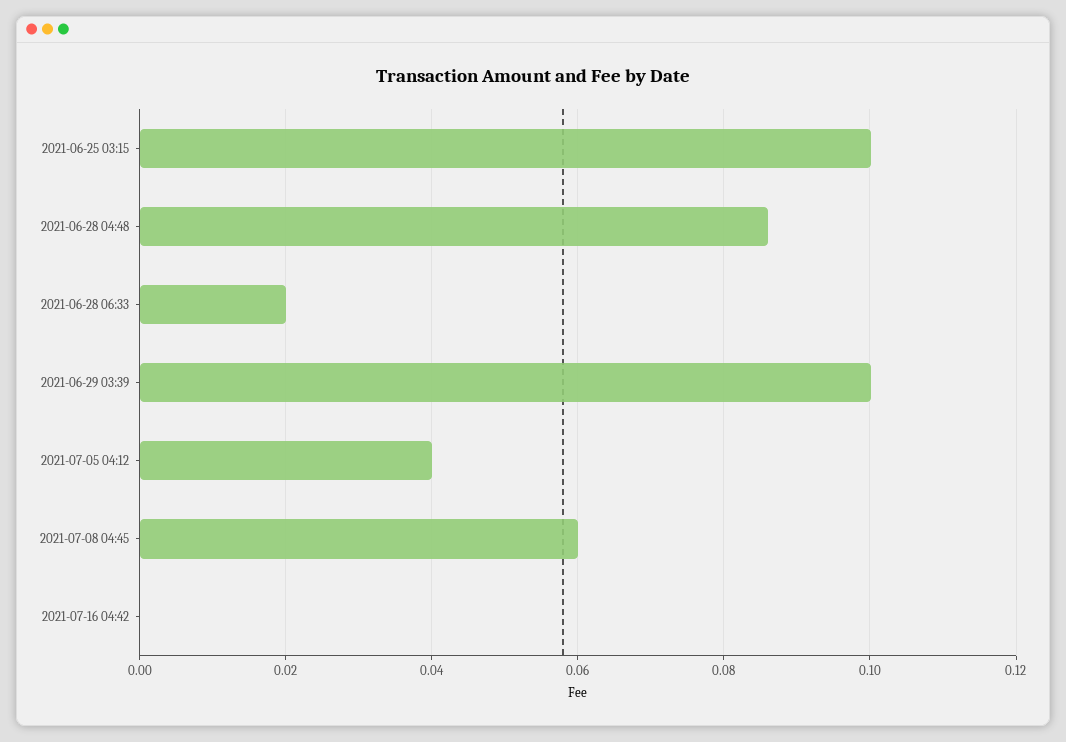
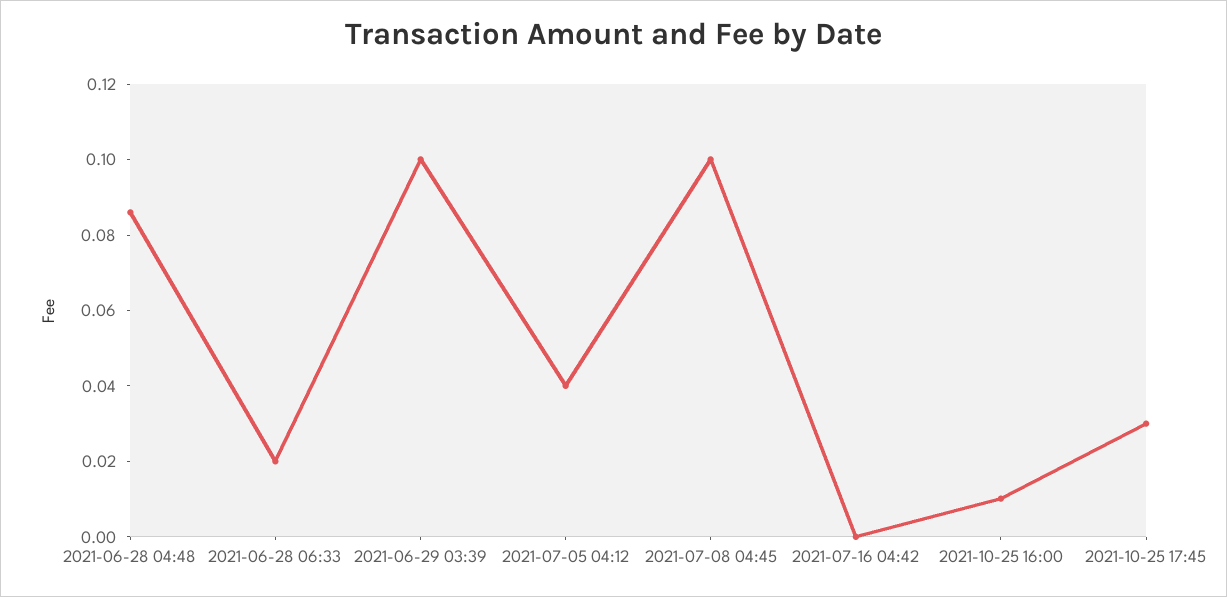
2021-06-25 03:15: 0.1 -> none
2021-07-08 04:45: 0.06 -> 0.1
2021-10-25 16:00: none -> 0.01
2021-10-25 17:45: none -> 0.03

